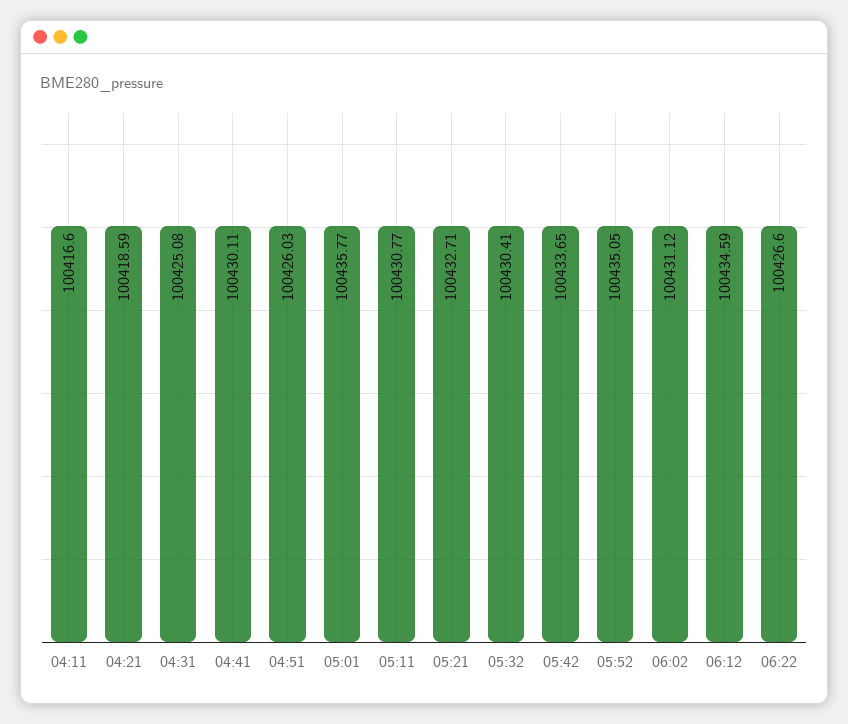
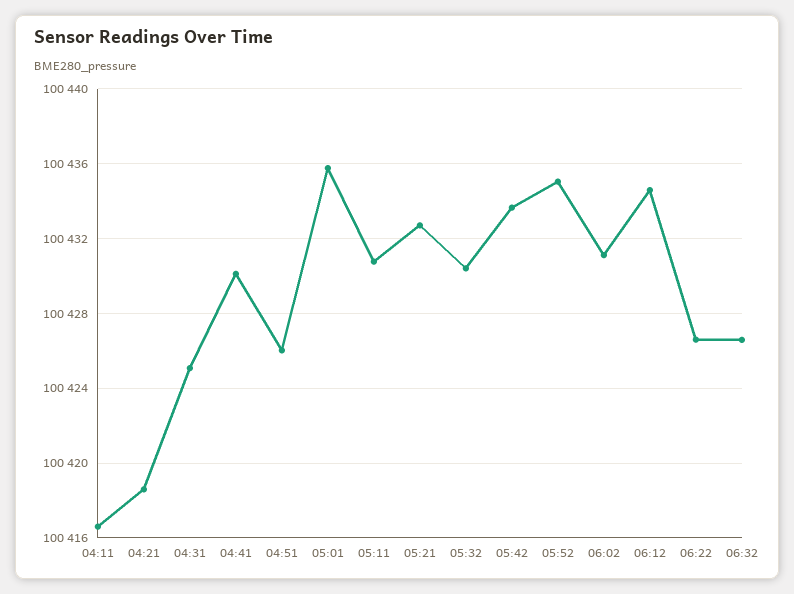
06:32: none -> 100426.5

